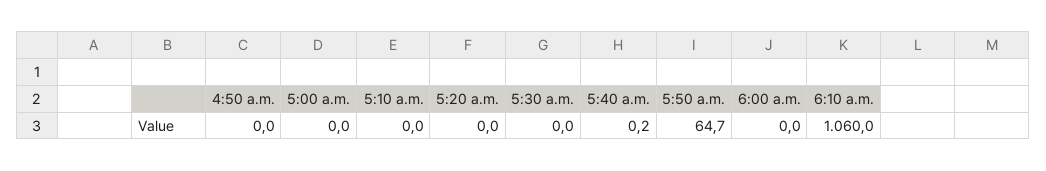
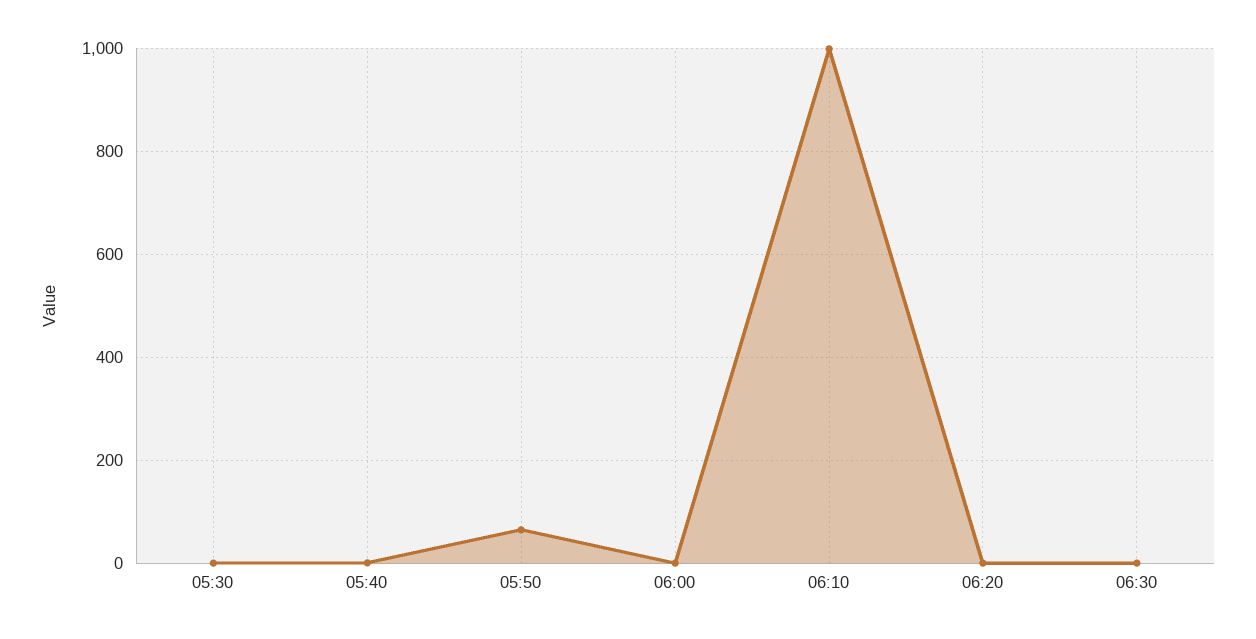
4:50 a.m.: 0 -> none
5:00 a.m.: 0 -> none
5:10 a.m.: 0 -> none
5:20 a.m.: 0 -> none
6:10 a.m.: 1060 -> 1000
06:20: none -> 0
06:30: none -> 0

